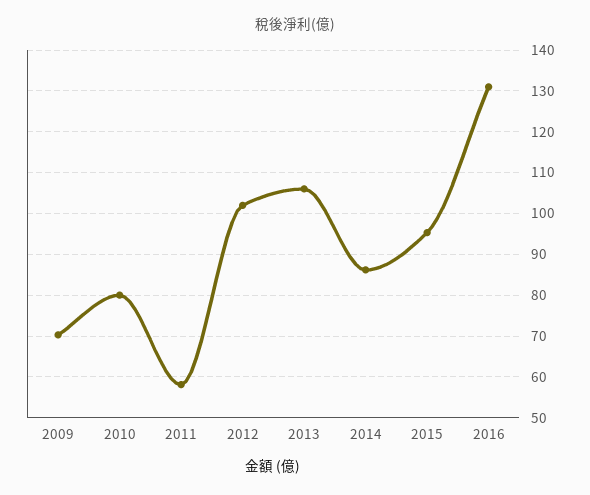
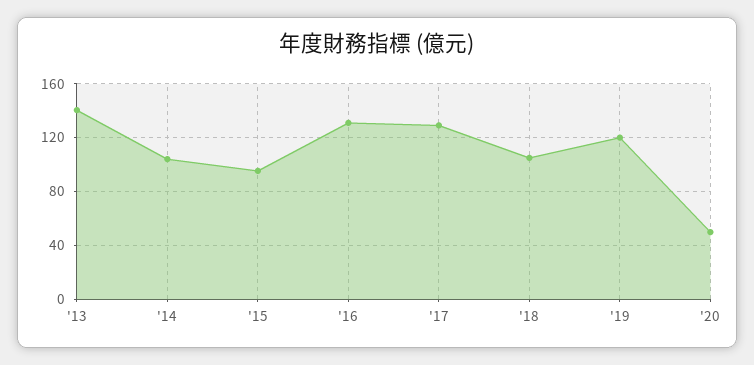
2009: 70 -> none
2010: 80 -> none
2011: 58 -> none
2012: 102 -> none
2013: 106 -> 140
2014: 86 -> 105
'17: none -> 130
'18: none -> 105
'19: none -> 120
'20: none -> 50

